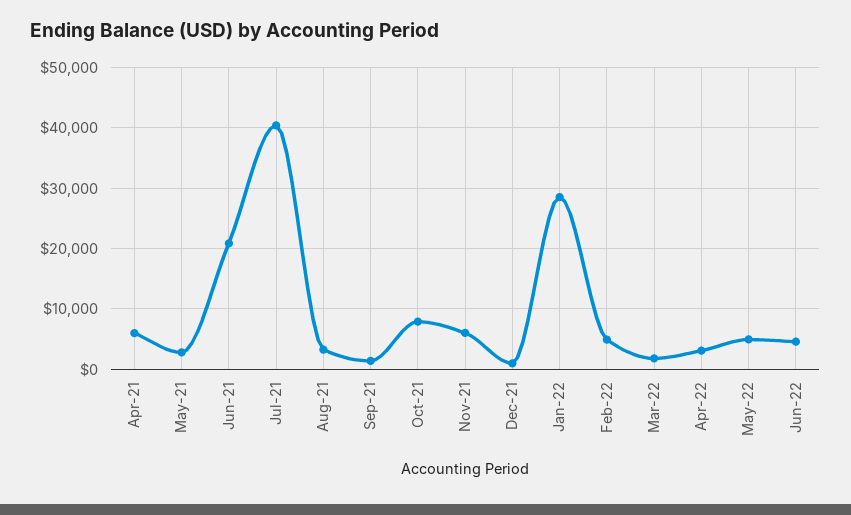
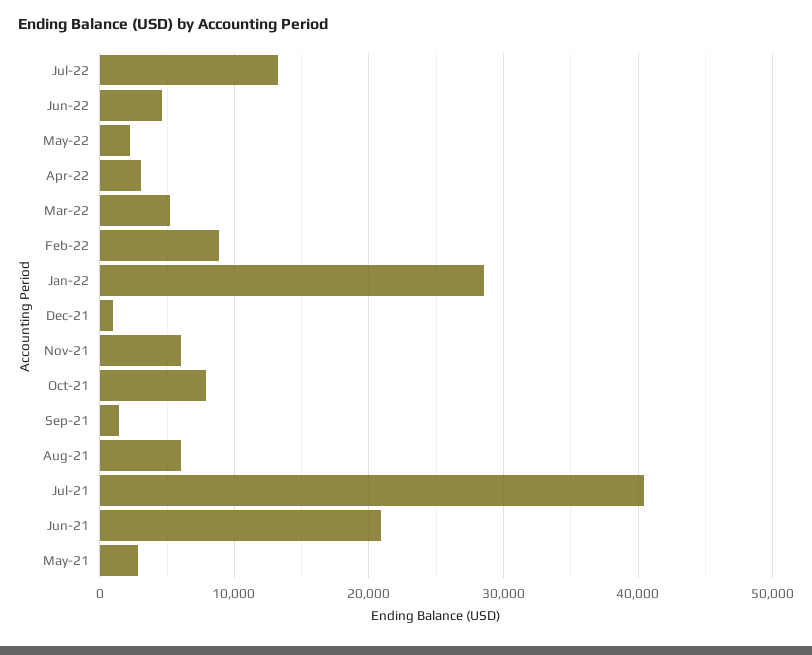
Apr-21: 6000 -> none
Aug-21: 3000 -> 6000
Feb-22: 5000 -> 9000
Mar-22: 2000 -> 5000
May-22: 5000 -> 2000
Jul-22: none -> 13000

